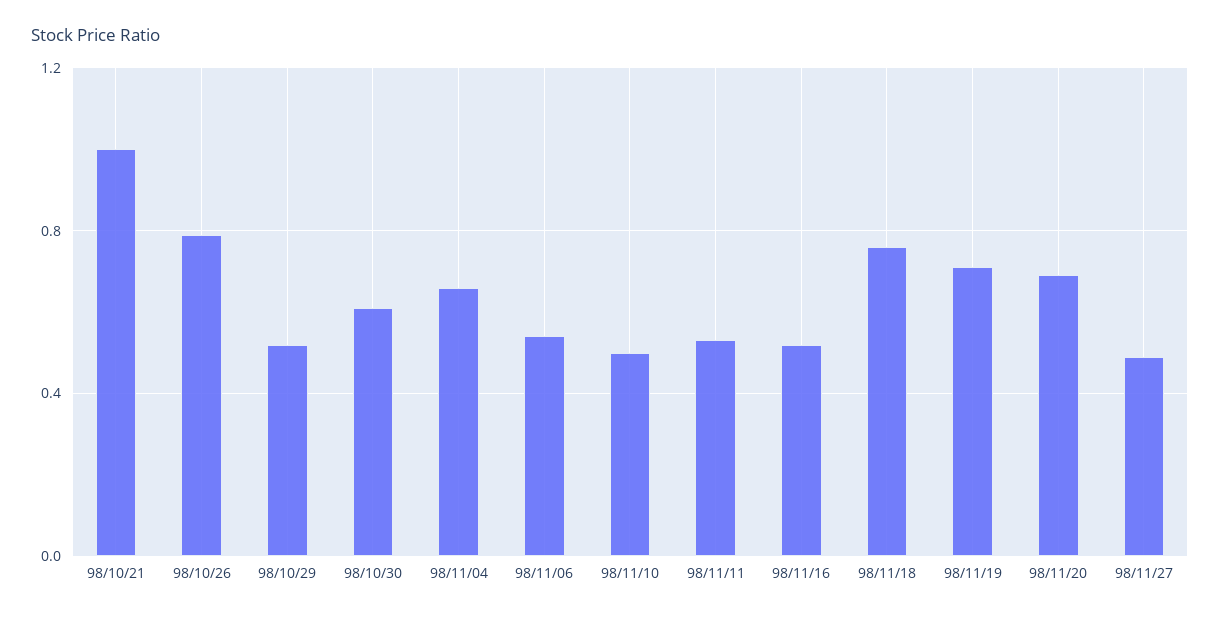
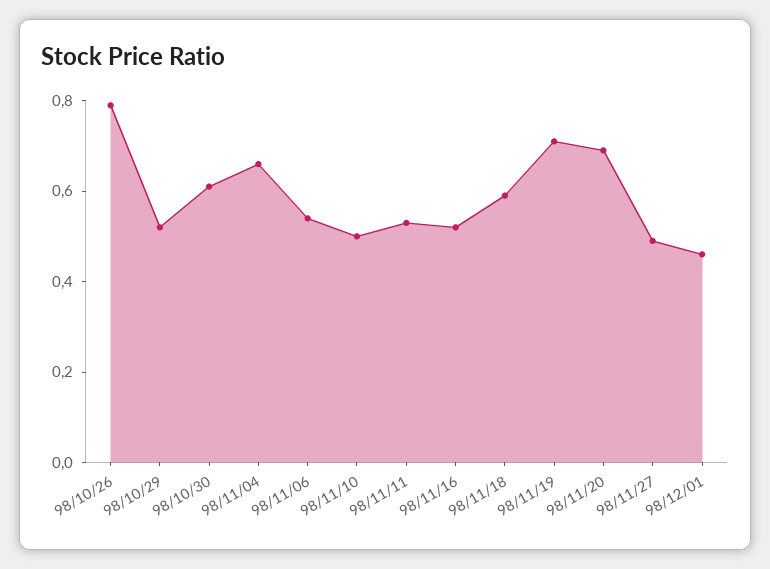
98/10/21: 1 -> none
98/11/18: 0.75 -> 0.6
98/12/01: none -> 0.45

